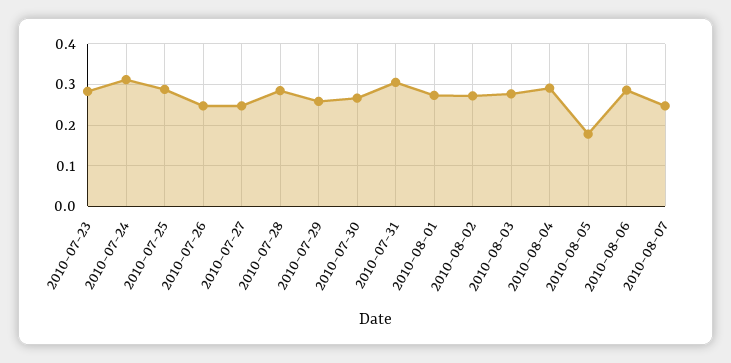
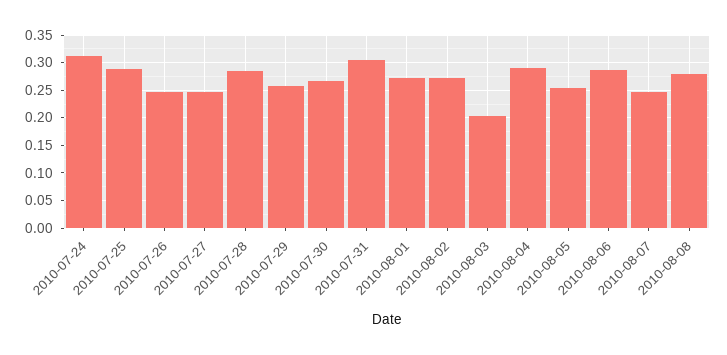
2010-07-23: 0.28 -> none
2010-08-03: 0.28 -> 0.2
2010-08-05: 0.18 -> 0.25
2010-08-08: none -> 0.275

